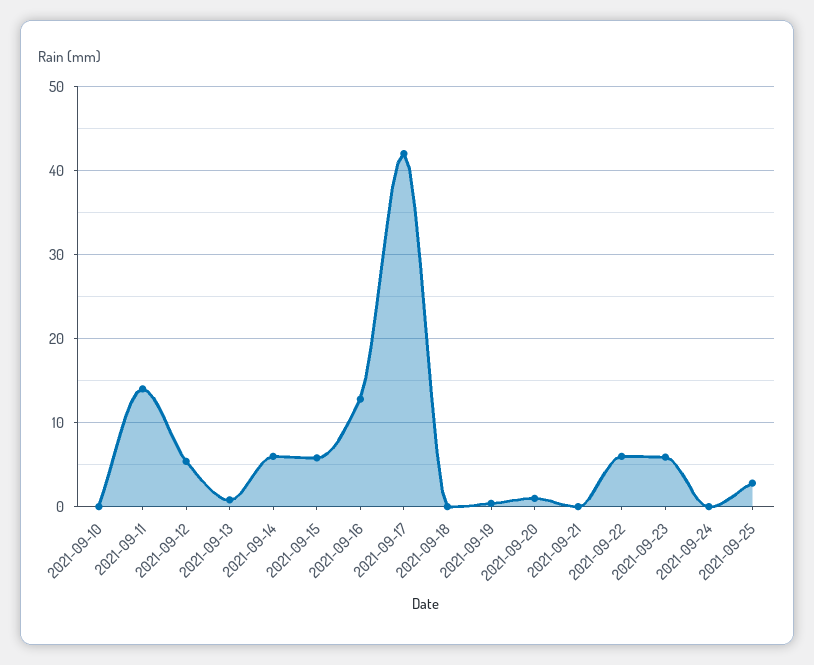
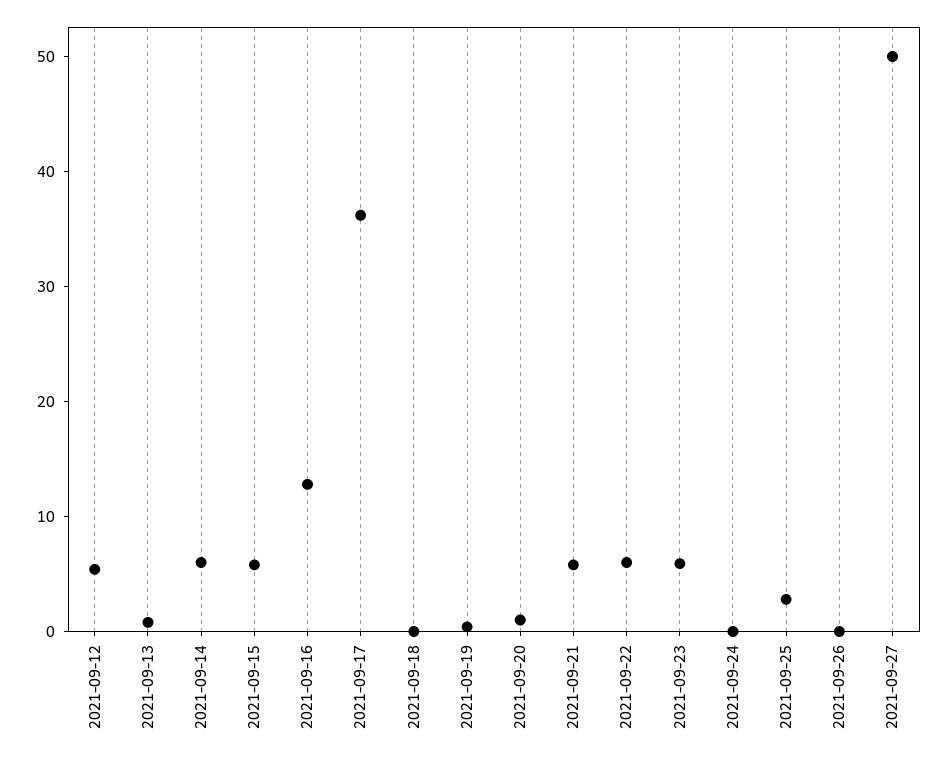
2021-09-10: 0 -> none
2021-09-11: 14 -> none
2021-09-17: 42 -> 36
2021-09-21: 0 -> 6
2021-09-26: none -> 0
2021-09-27: none -> 50

